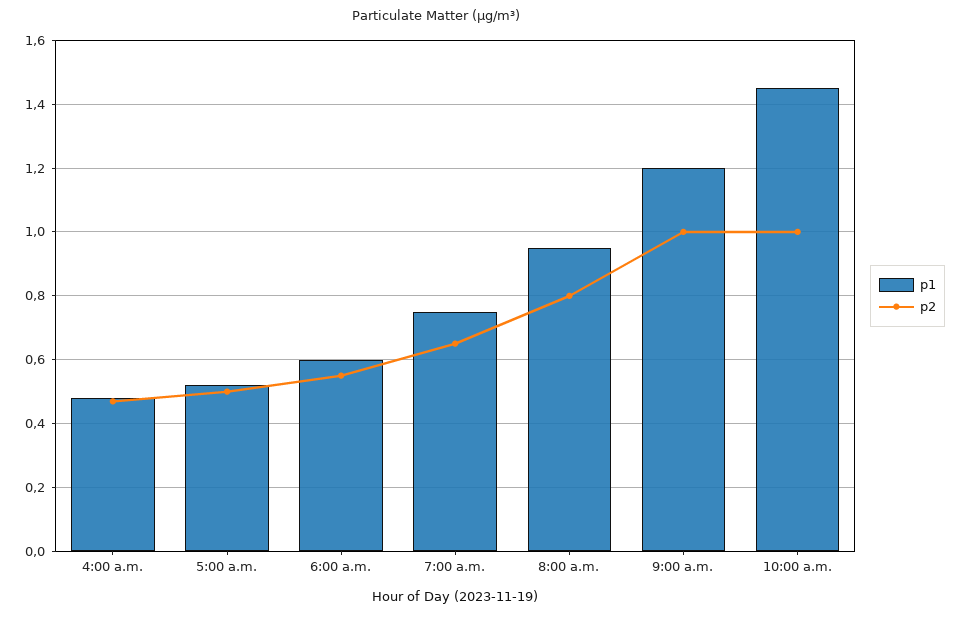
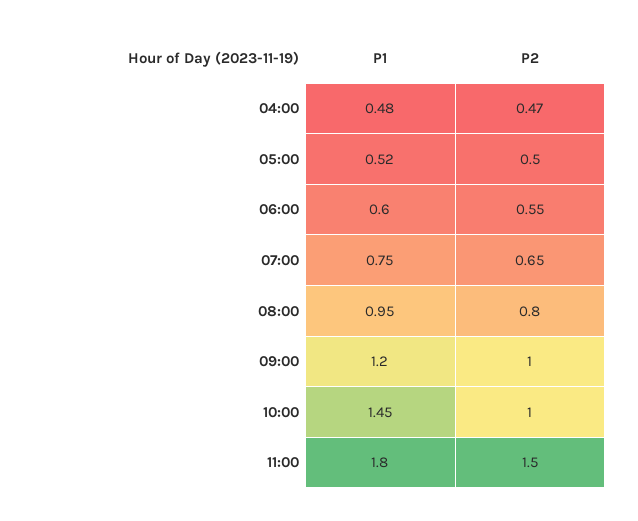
p1, 11:00: none -> 1.8
p2, 11:00: none -> 1.5

